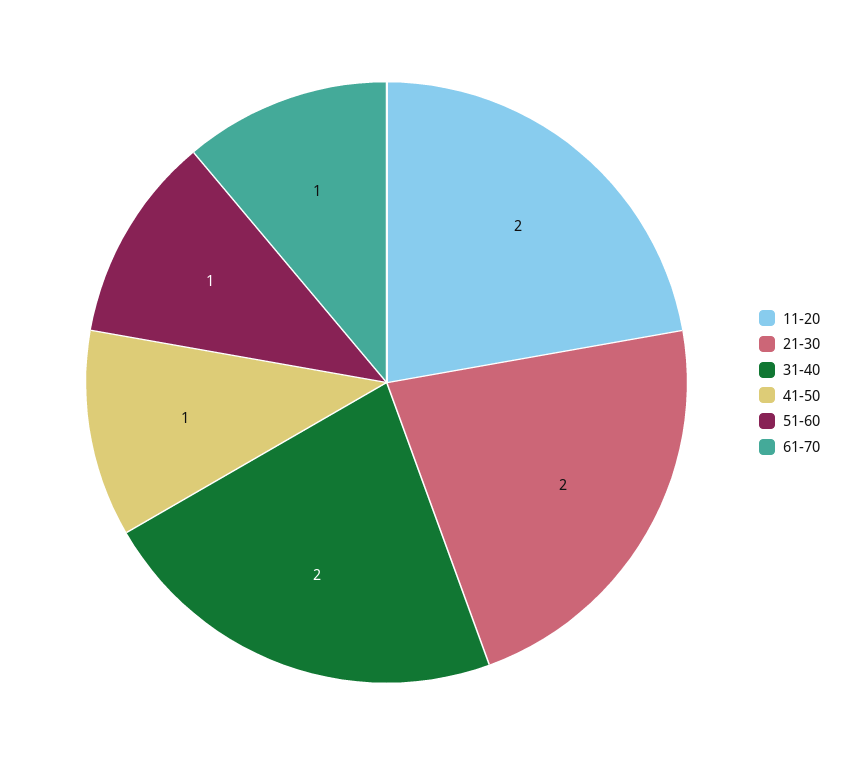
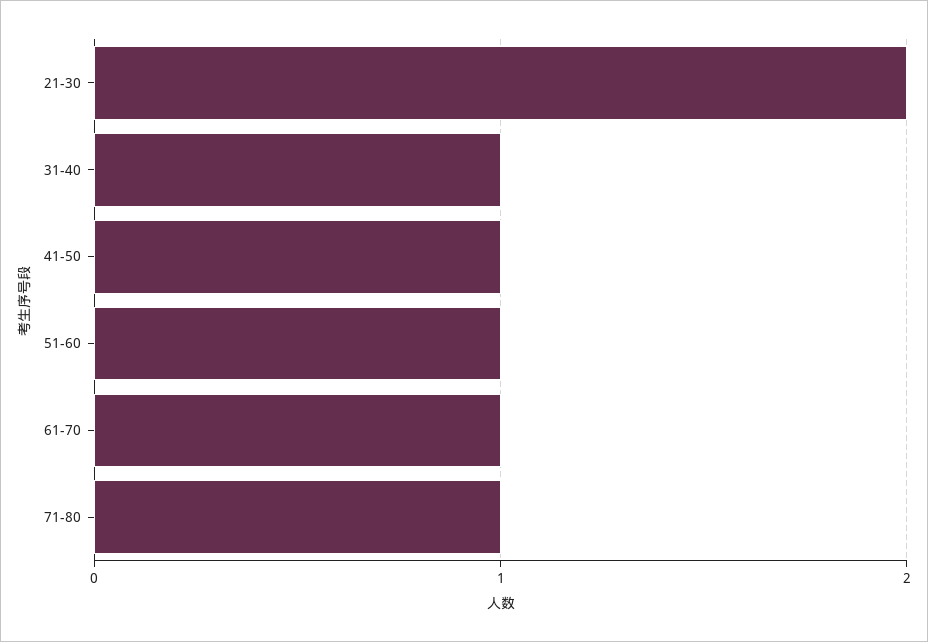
11-20: 2 -> none
31-40: 2 -> 1
71-80: none -> 1

